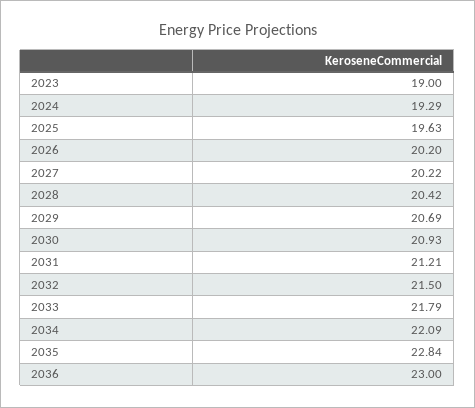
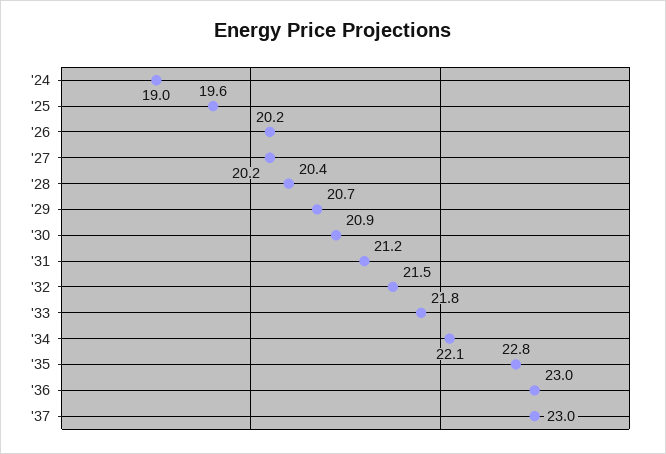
2023: 19 -> none
2024: 19.29 -> 19
'37: none -> 23

